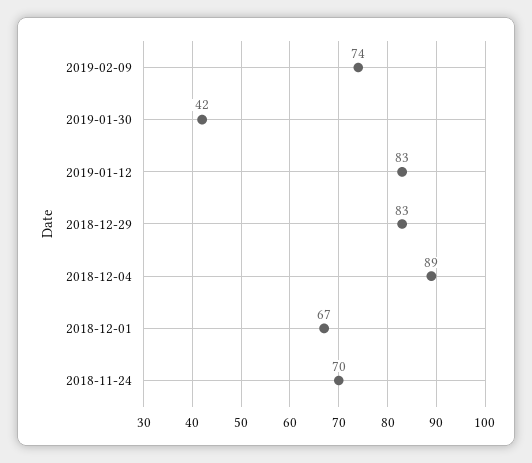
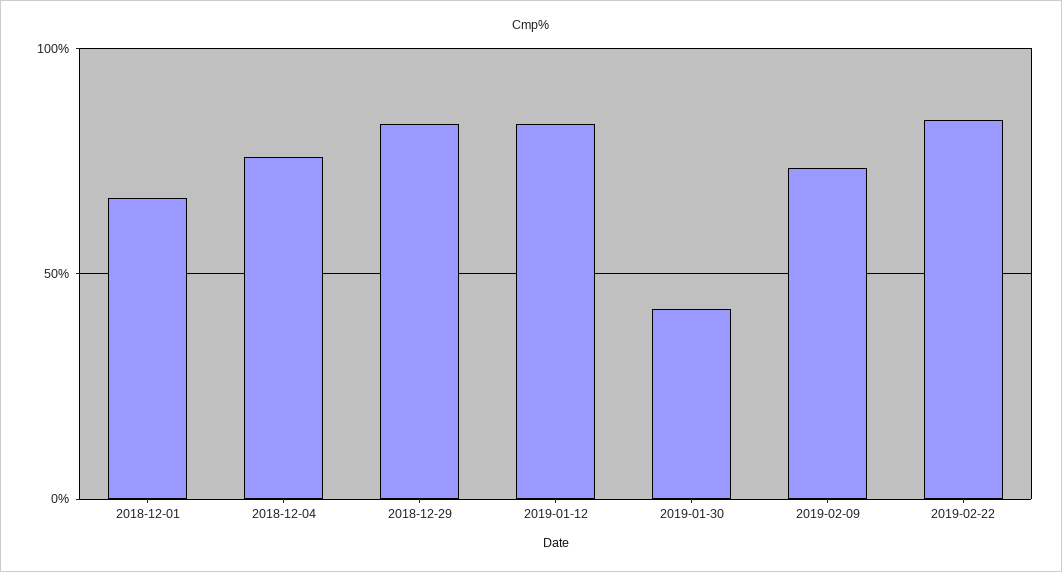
2018-12-04: 89 -> 75
2018-11-24: 70 -> none
2019-02-22: none -> 85

